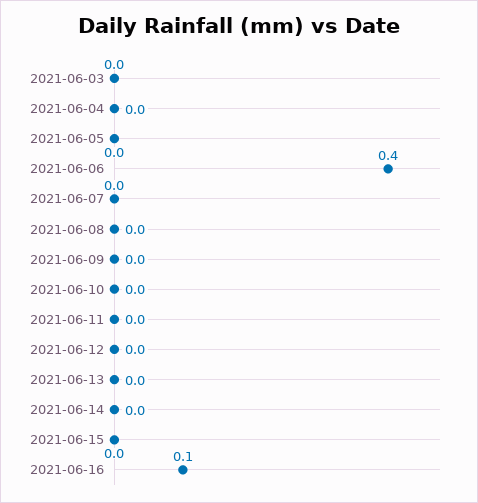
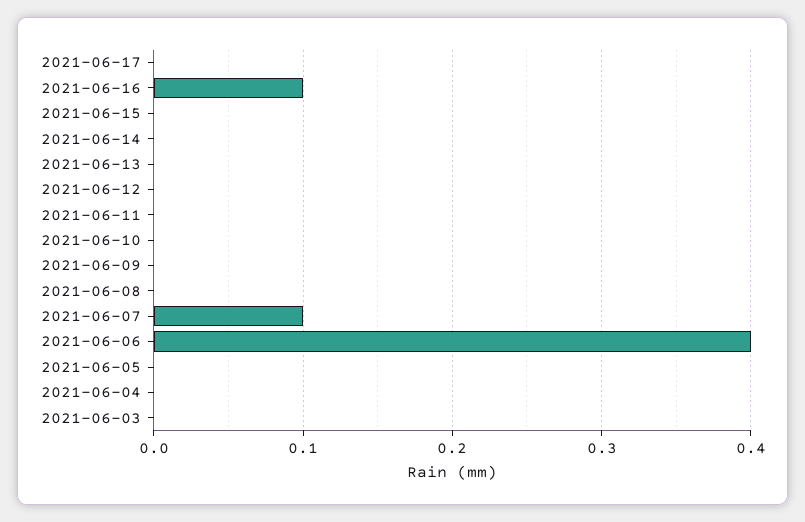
2021-06-07: 0 -> 0.1
2021-06-17: none -> 0

